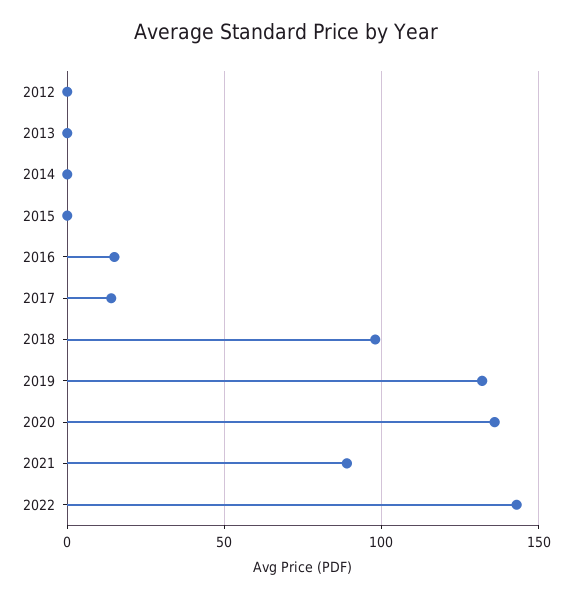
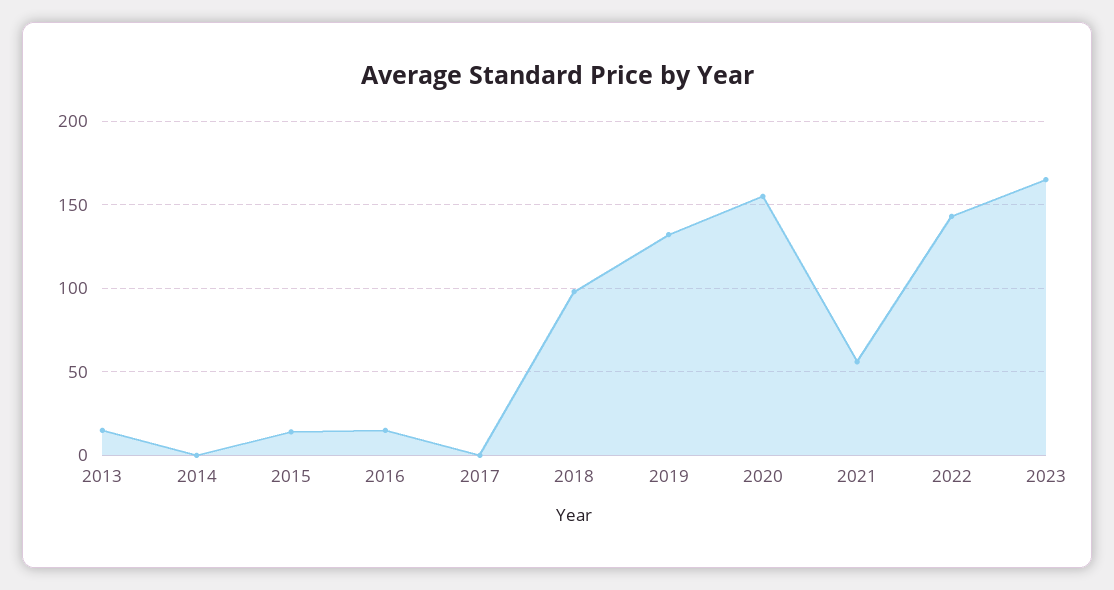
2012: 0 -> none
2013: 0 -> 15
2015: 0 -> 15
2017: 15 -> 0
2020: 135 -> 155
2021: 90 -> 55
2023: none -> 165

